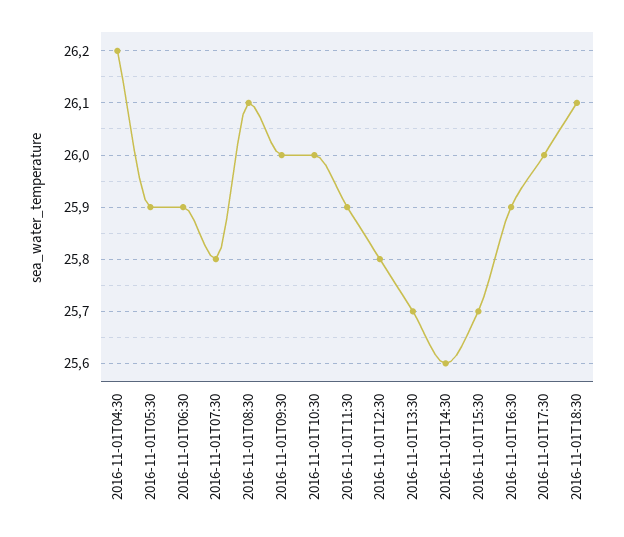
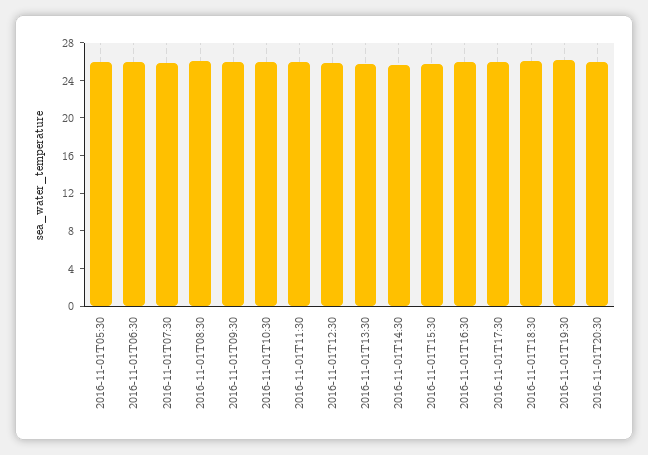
2016-11-01T04:30: 26.2 -> none
2016-11-01T19:30: none -> 26
2016-11-01T20:30: none -> 26

